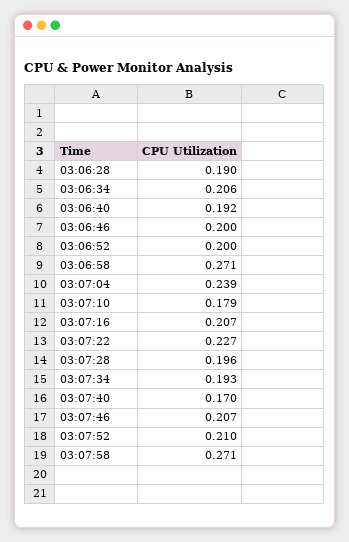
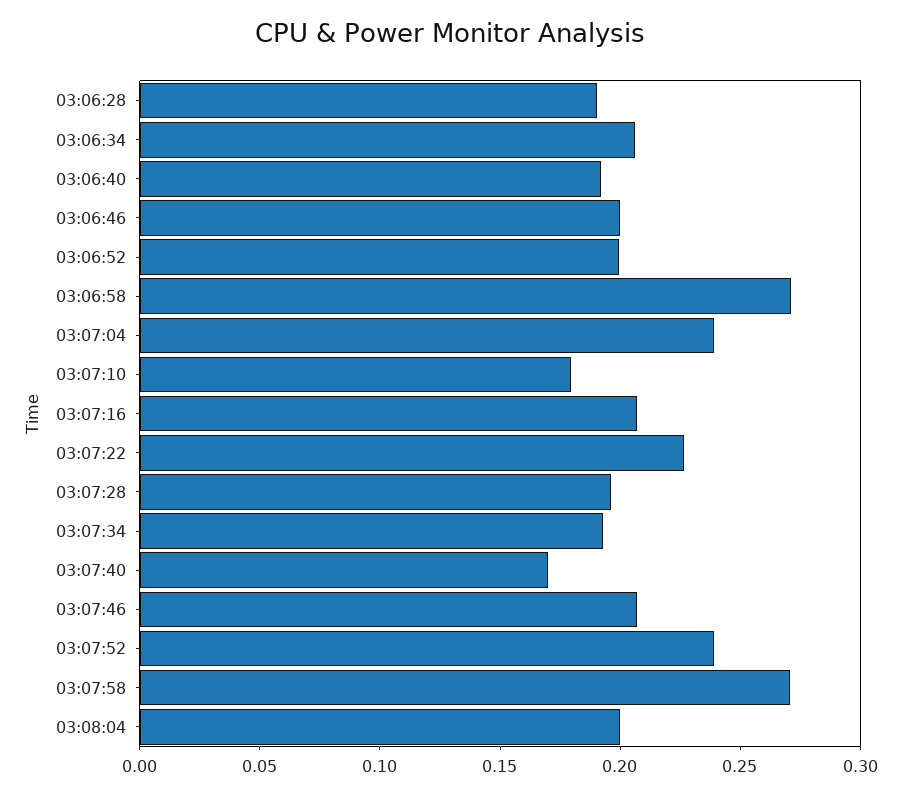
03:07:52: 0.21 -> 0.24
03:08:04: none -> 0.2

